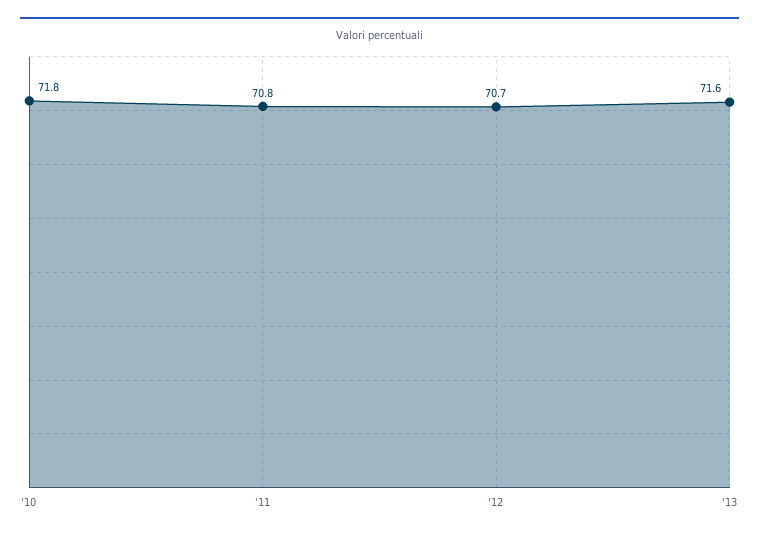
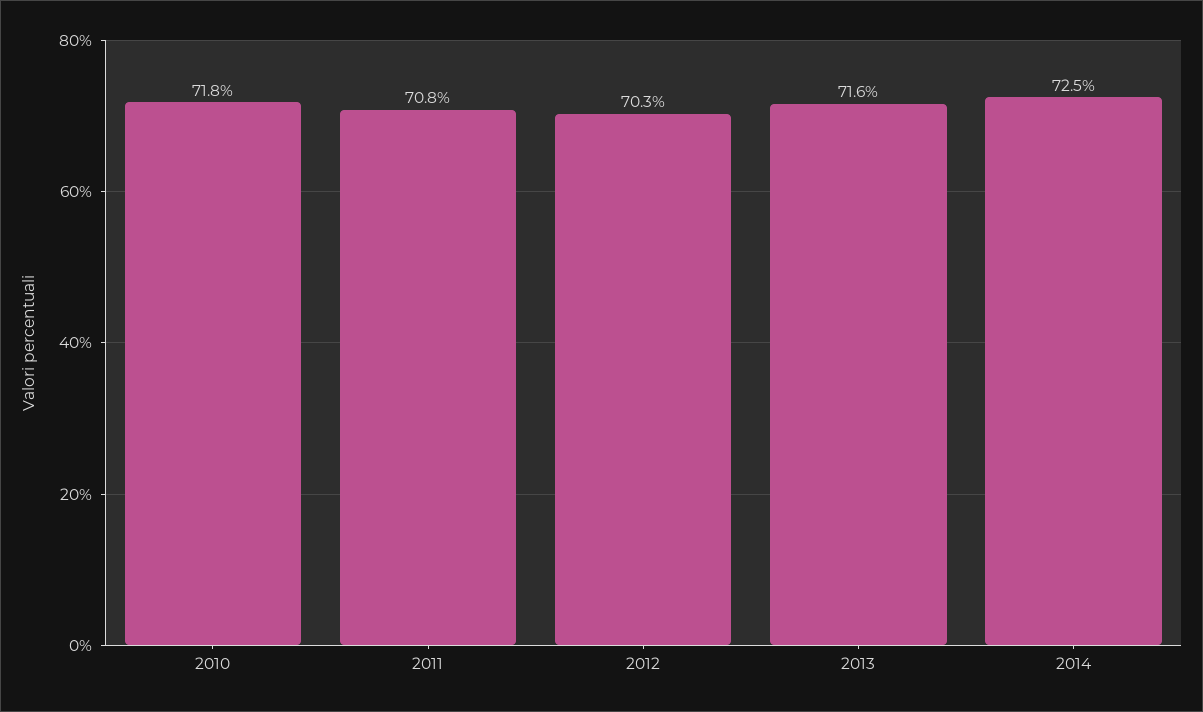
'12: 70.7 -> 70.3
2014: none -> 72.5

